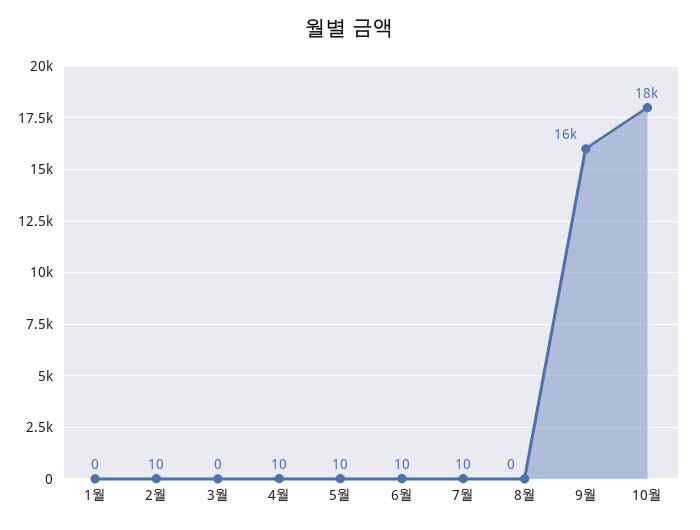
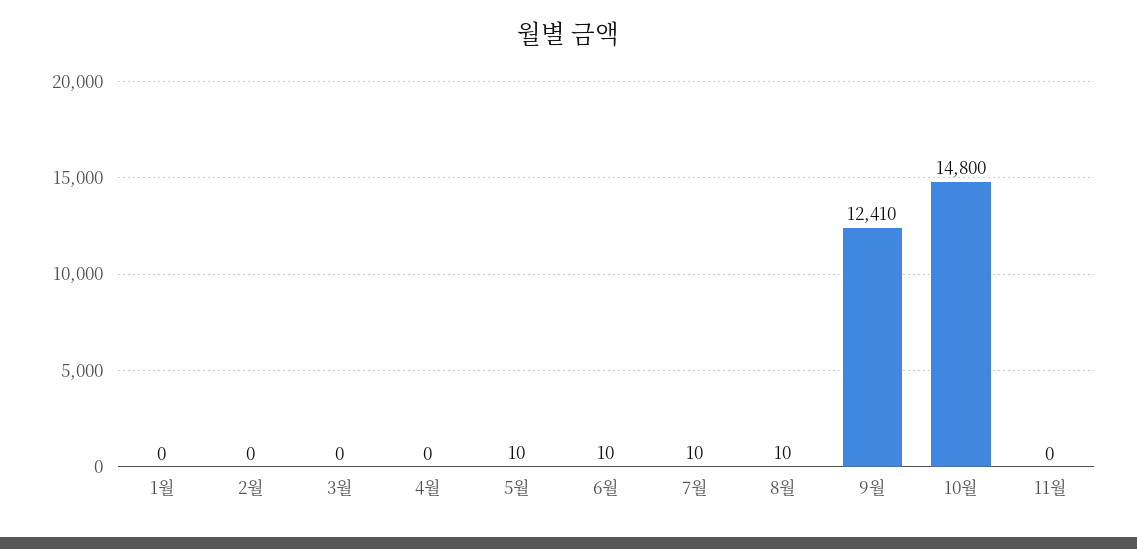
2월: 10 -> 0
4월: 10 -> 0
8월: 0 -> 10
9월: 16000 -> 12410
10월: 18000 -> 14800
11월: none -> 0

